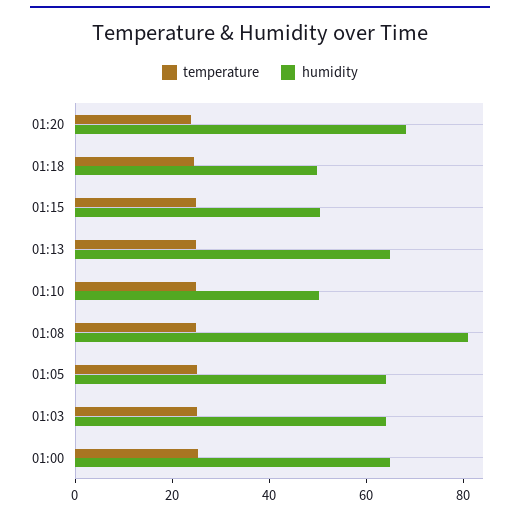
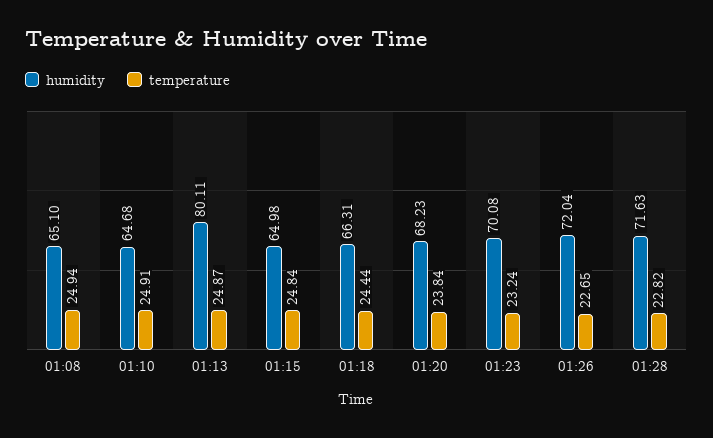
humidity, 01:18: 50 -> 66.31
humidity, 01:15: 50 -> 64.98
humidity, 01:13: 65 -> 80.11
humidity, 01:10: 50 -> 64.68
humidity, 01:08: 80 -> 65.1
temperature, 01:05: 25 -> none
humidity, 01:05: 65 -> none
temperature, 01:03: 25 -> none
humidity, 01:03: 65 -> none
temperature, 01:00: 25 -> none
humidity, 01:00: 65 -> none
humidity, 01:23: none -> 70.08
temperature, 01:23: none -> 23.24
humidity, 01:26: none -> 72.04
temperature, 01:26: none -> 22.65
humidity, 01:28: none -> 71.63
temperature, 01:28: none -> 22.82

